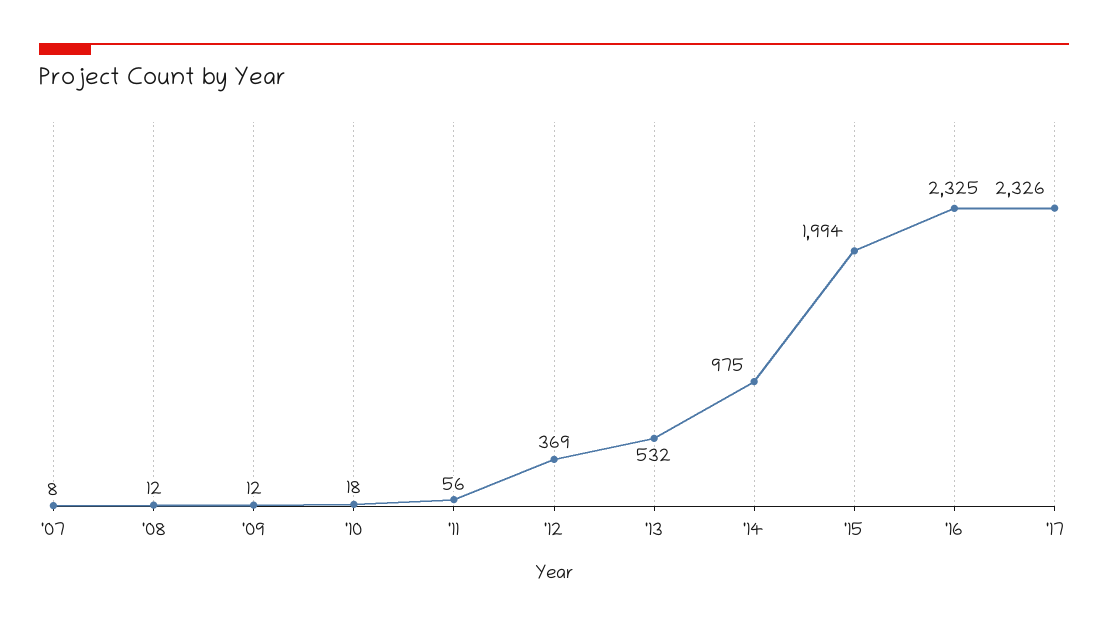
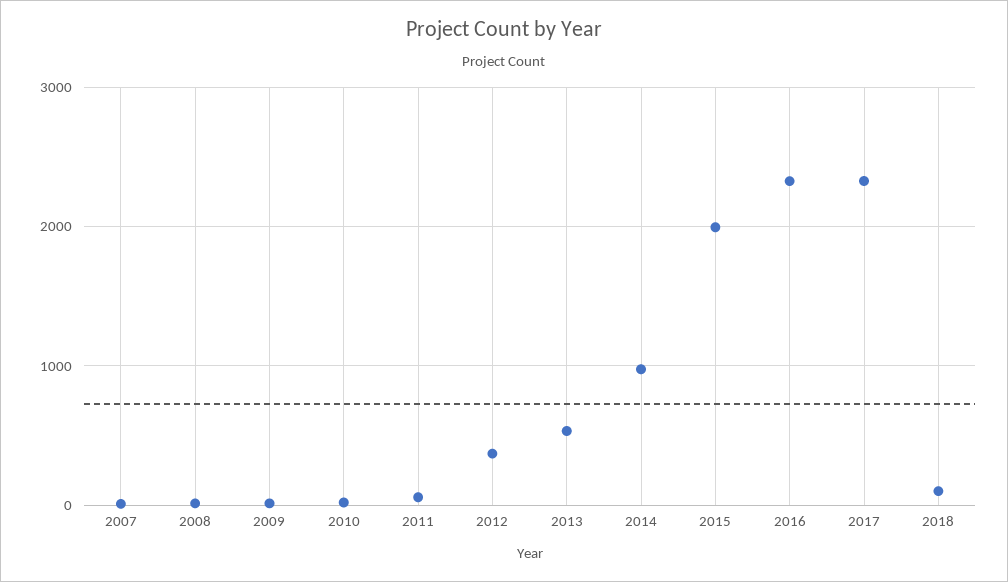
2018: none -> 100

